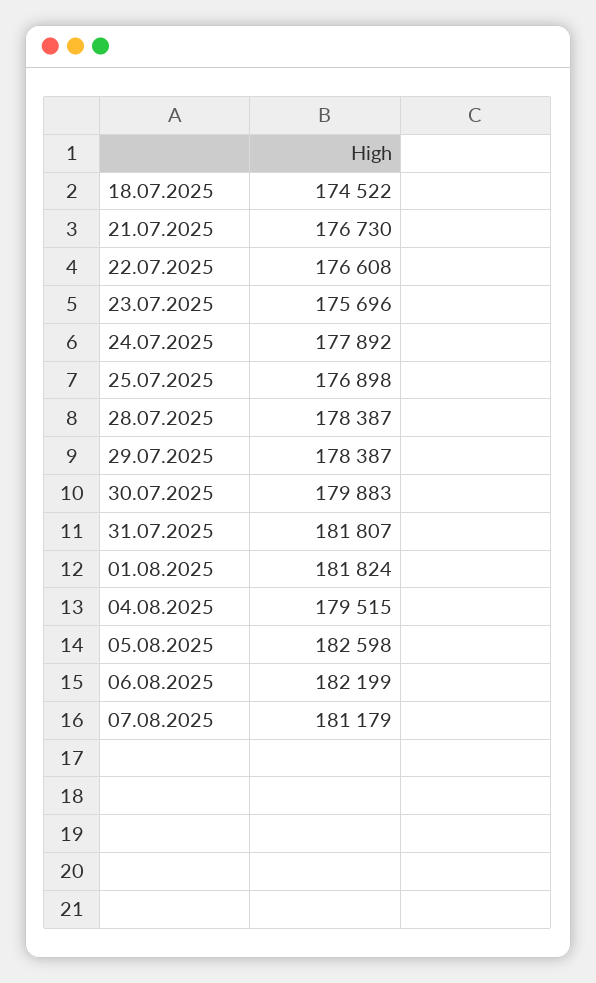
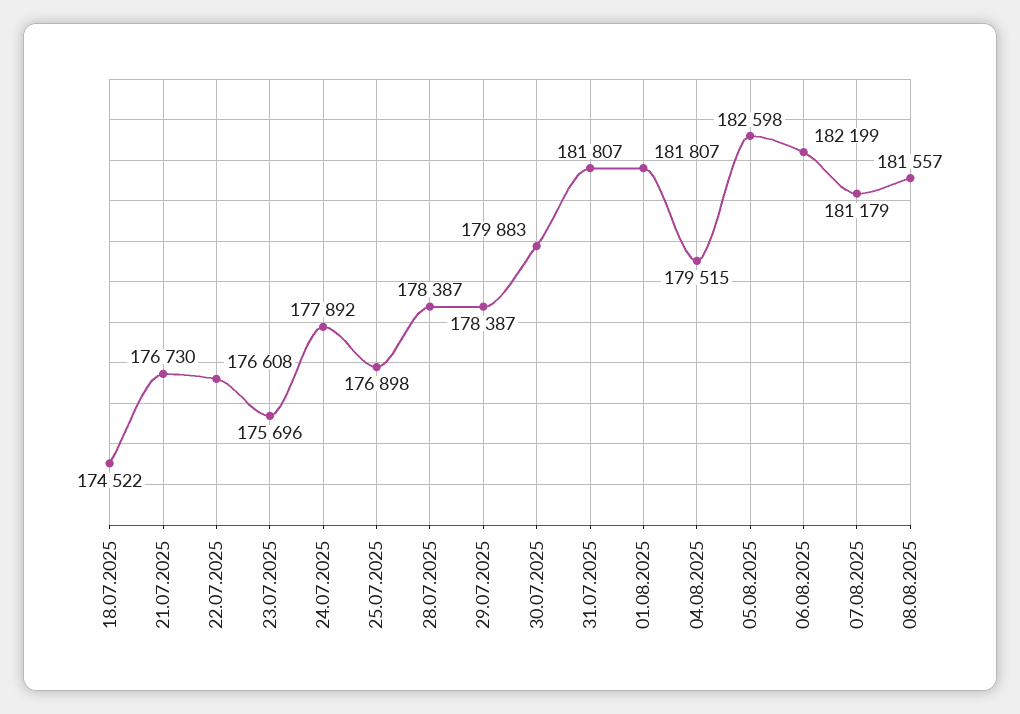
01.08.2025: 181824 -> 181807
08.08.2025: none -> 181557

